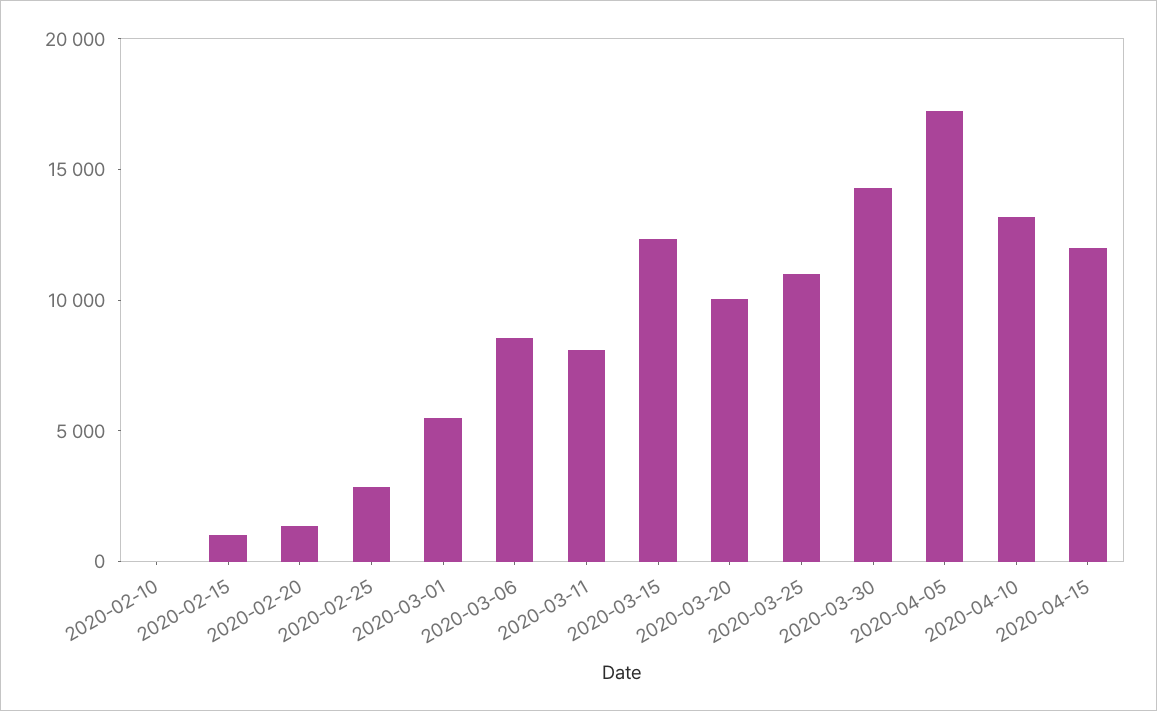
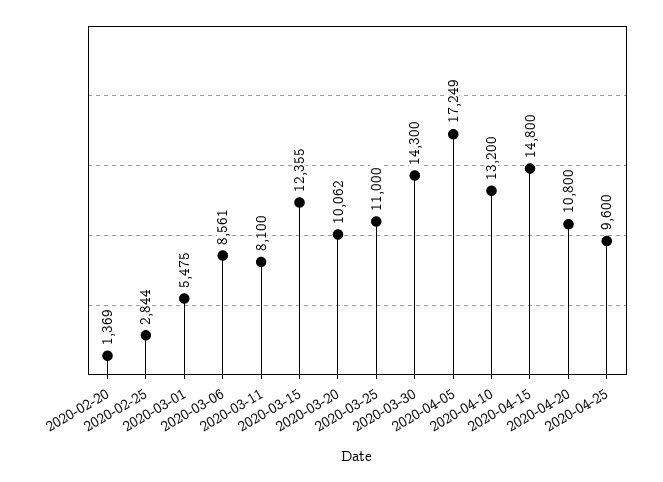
2020-02-10: 0 -> none
2020-02-15: 1000 -> none
2020-04-15: 12000 -> 14800
2020-04-20: none -> 10800
2020-04-25: none -> 9600

